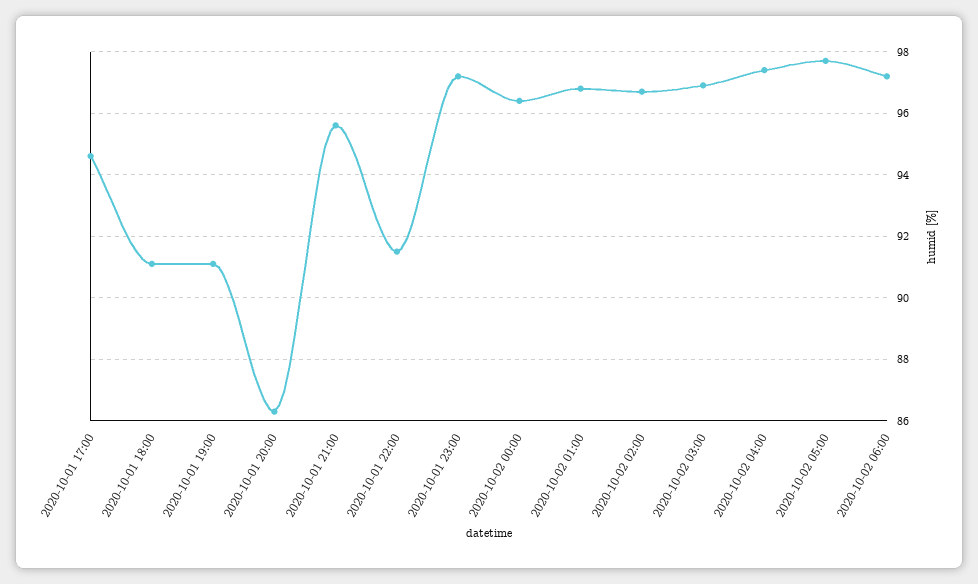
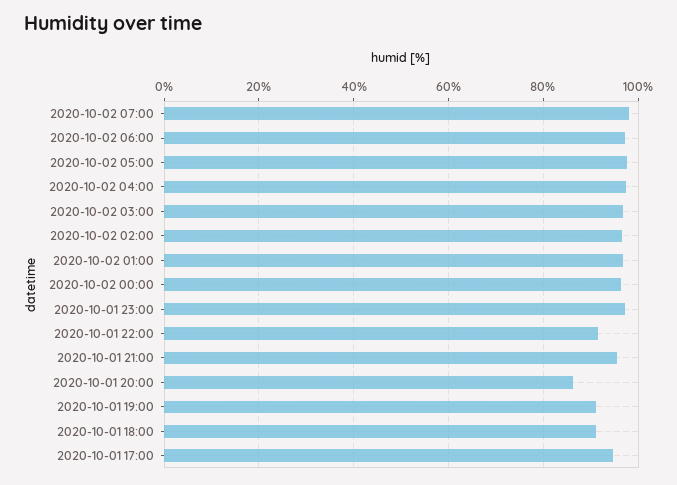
2020-10-02 07:00: none -> 98

